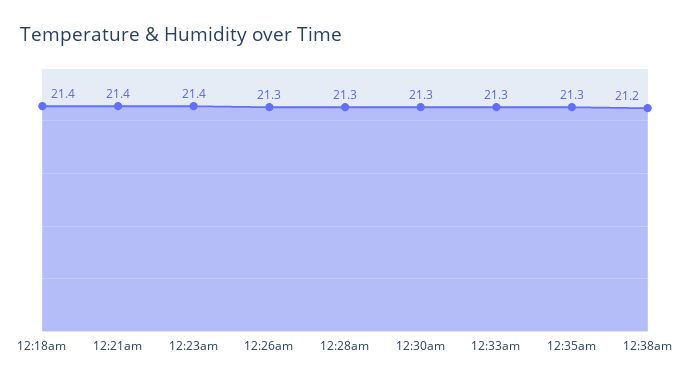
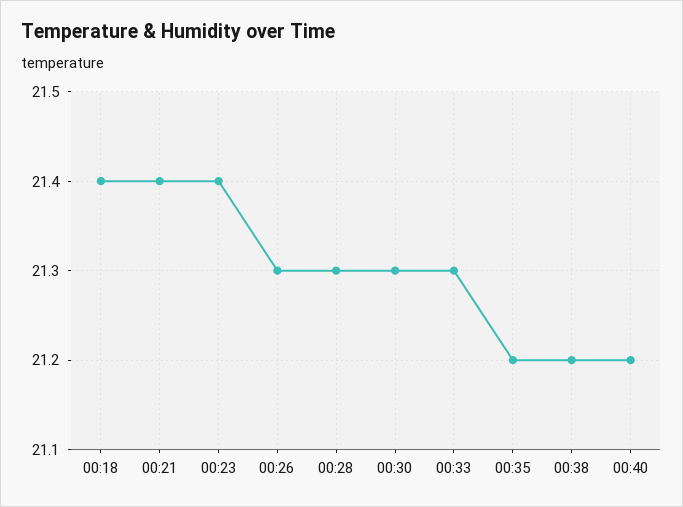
12:35am: 21.3 -> 21.2
00:40: none -> 21.2

